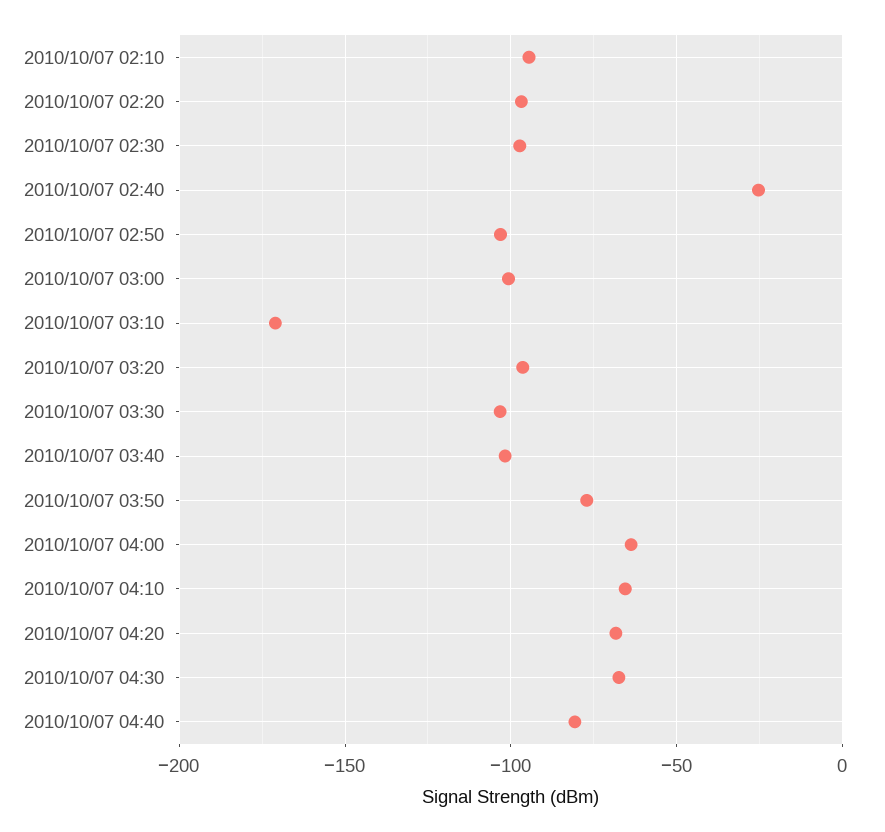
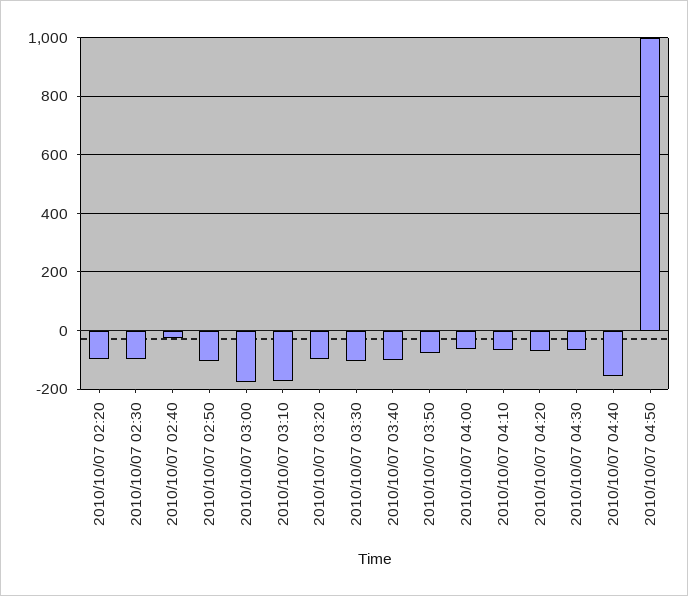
2010/10/07 02:10: -95 -> none
2010/10/07 03:00: -100 -> -175
2010/10/07 04:40: -80 -> -150
2010/10/07 04:50: none -> 1000

